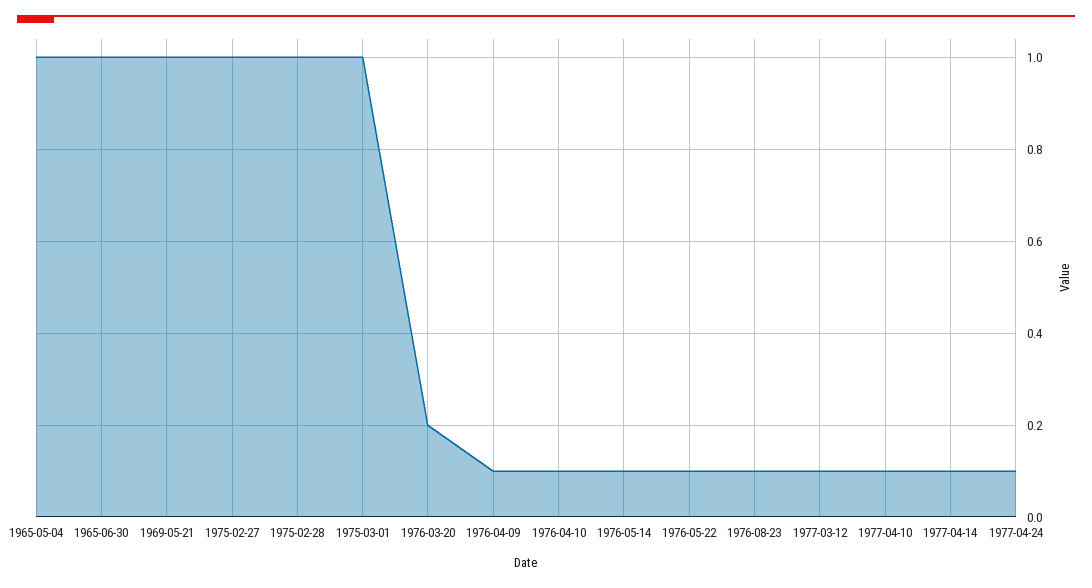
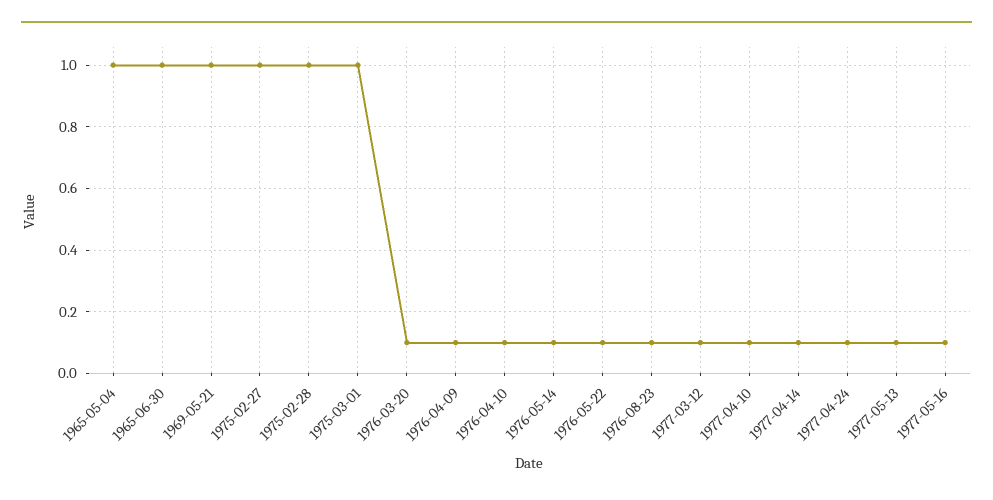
1976-03-20: 0.2 -> 0.1
1977-05-13: none -> 0.1
1977-05-16: none -> 0.1

